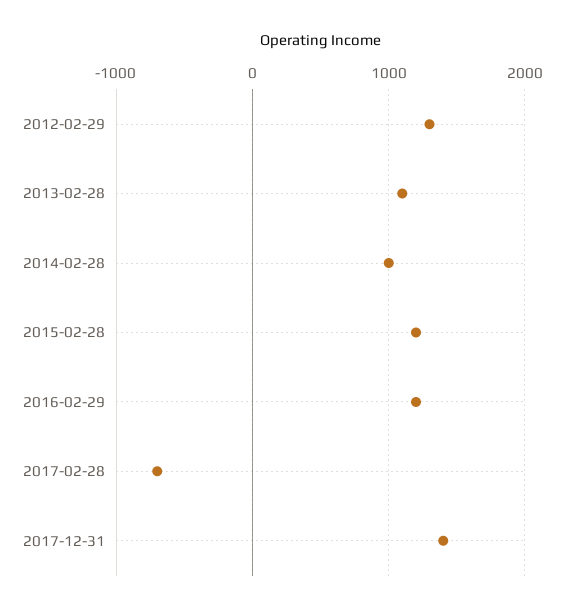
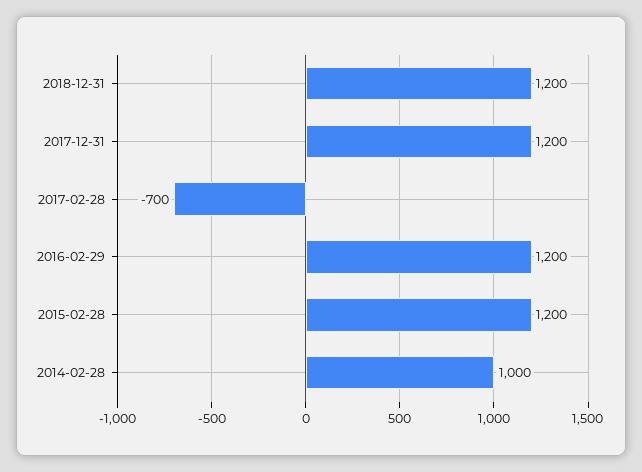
2012-02-29: 1300 -> none
2013-02-28: 1100 -> none
2017-12-31: 1400 -> 1200
2018-12-31: none -> 1200

